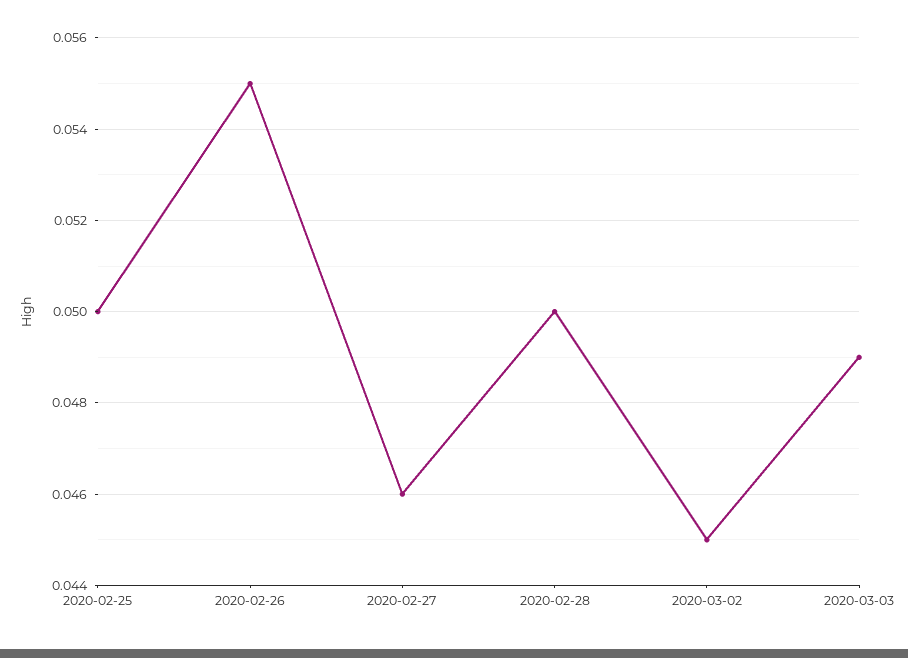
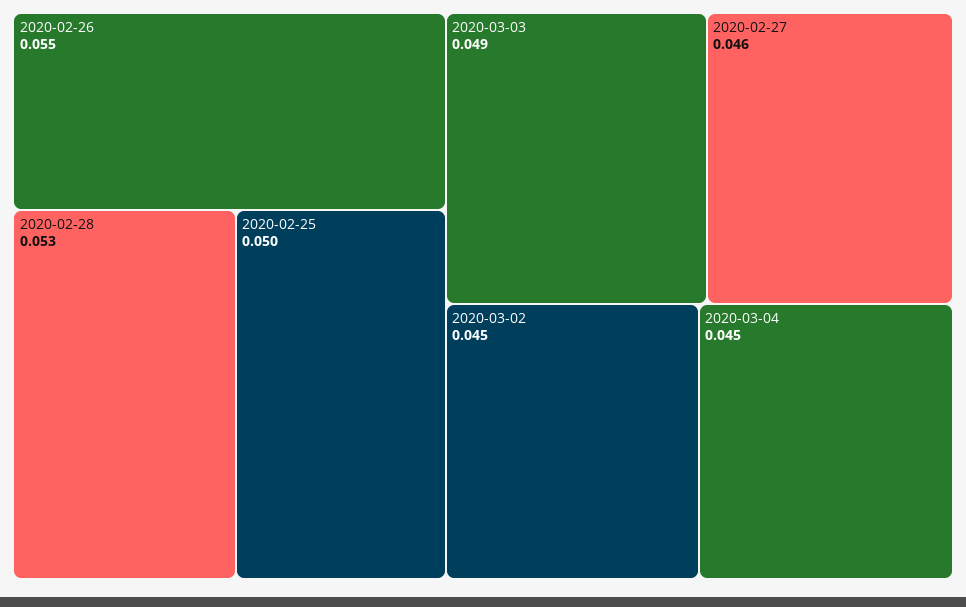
2020-02-28: 0.05 -> 0.053
2020-03-04: none -> 0.045

